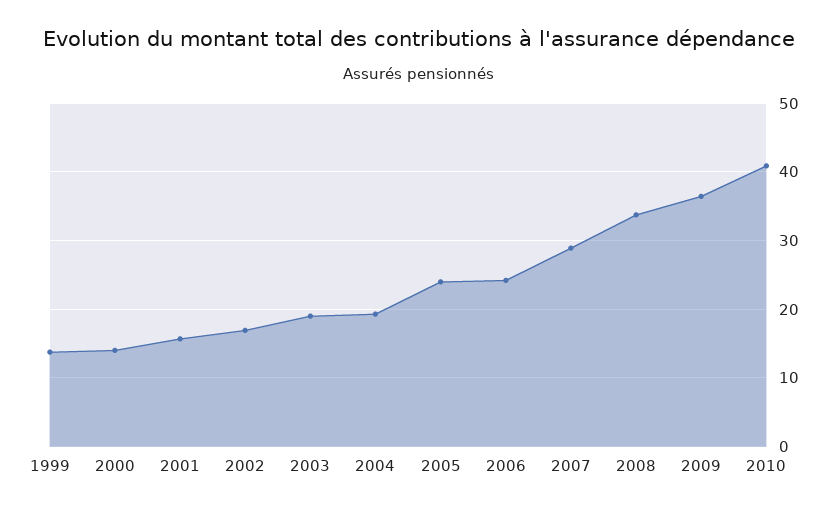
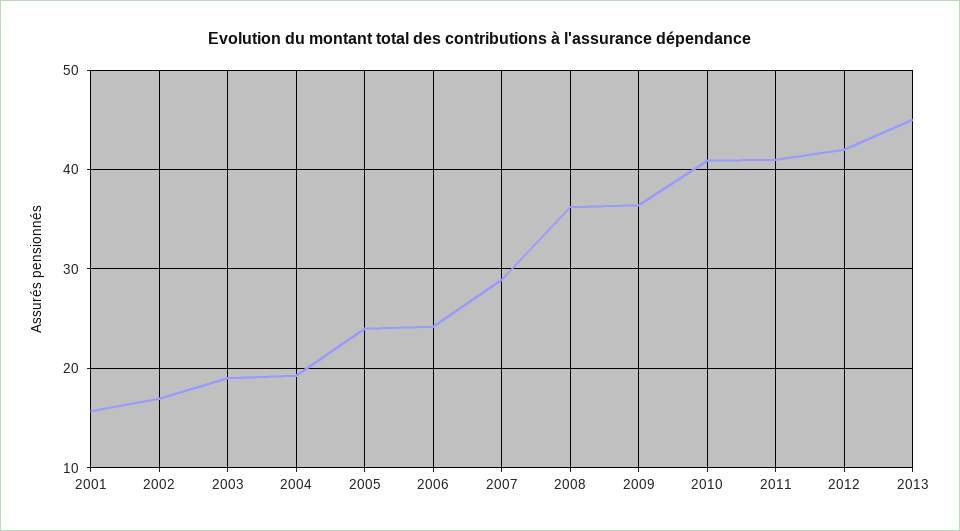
1999: 14 -> none
2000: 14 -> none
2008: 34 -> 36
2011: none -> 41
2012: none -> 42
2013: none -> 45

